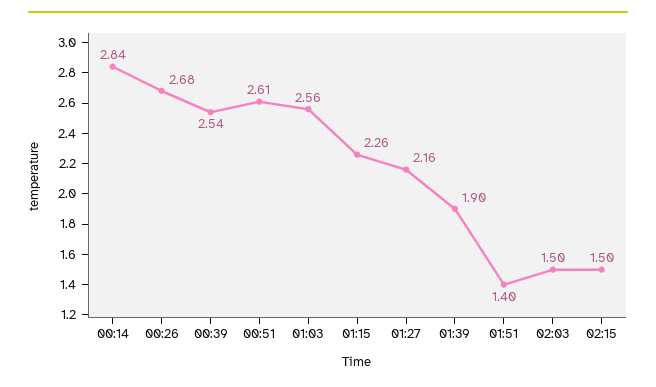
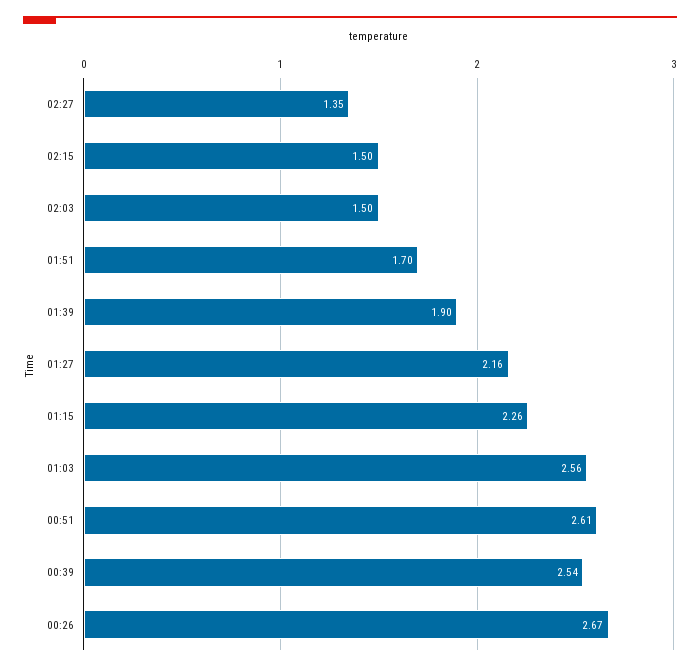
00:14: 2.84 -> none
00:26: 2.68 -> 2.67
01:51: 1.4 -> 1.7
02:27: none -> 1.35

